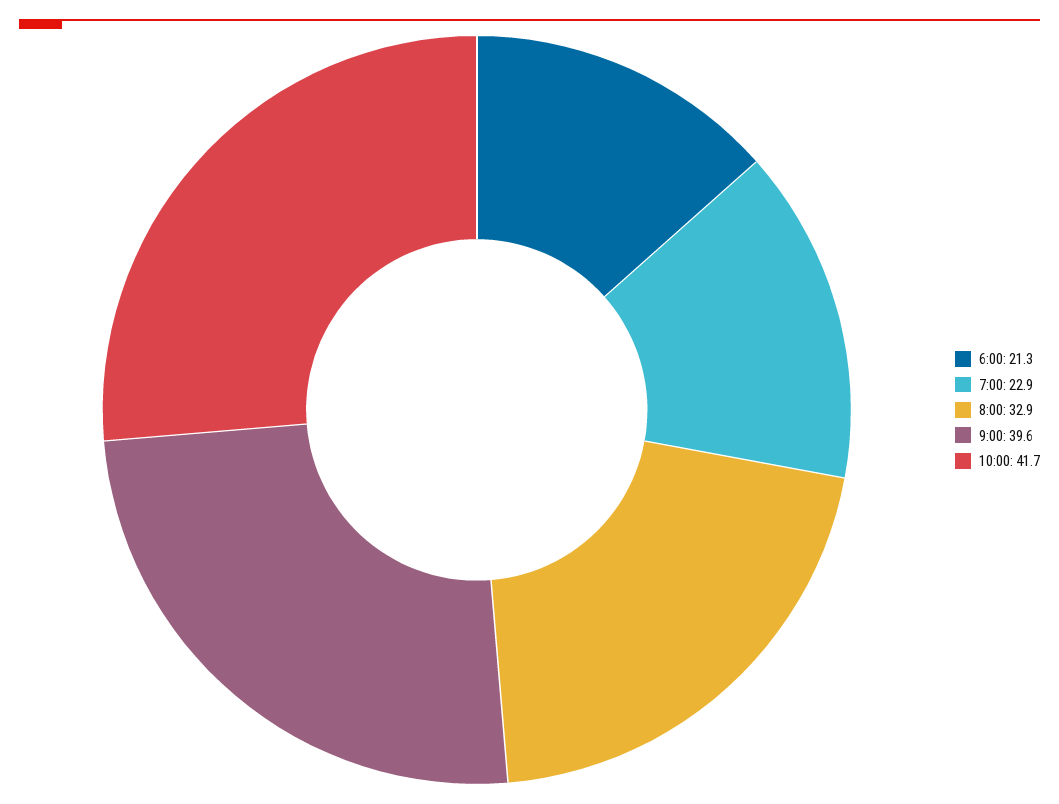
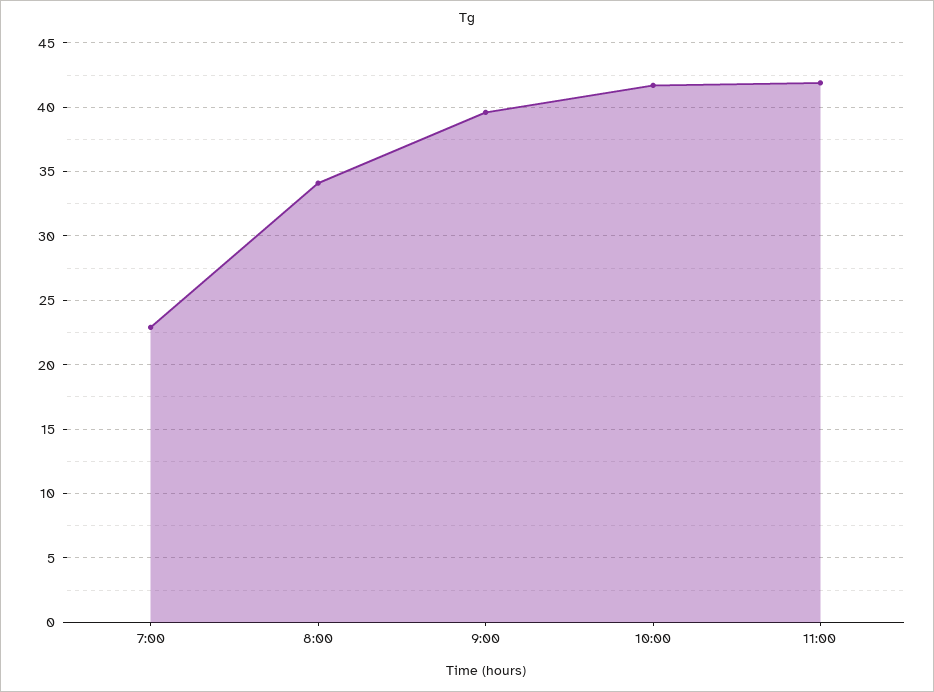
6:00: 21.3 -> none
8:00: 32.9 -> 34
11:00: none -> 42

